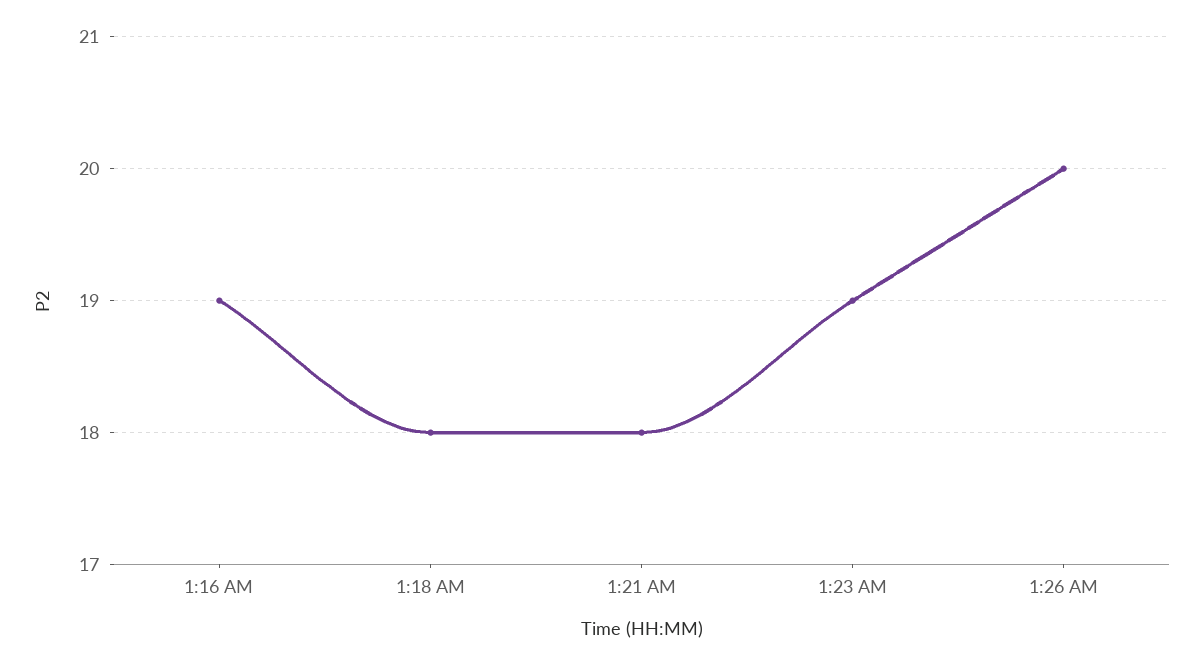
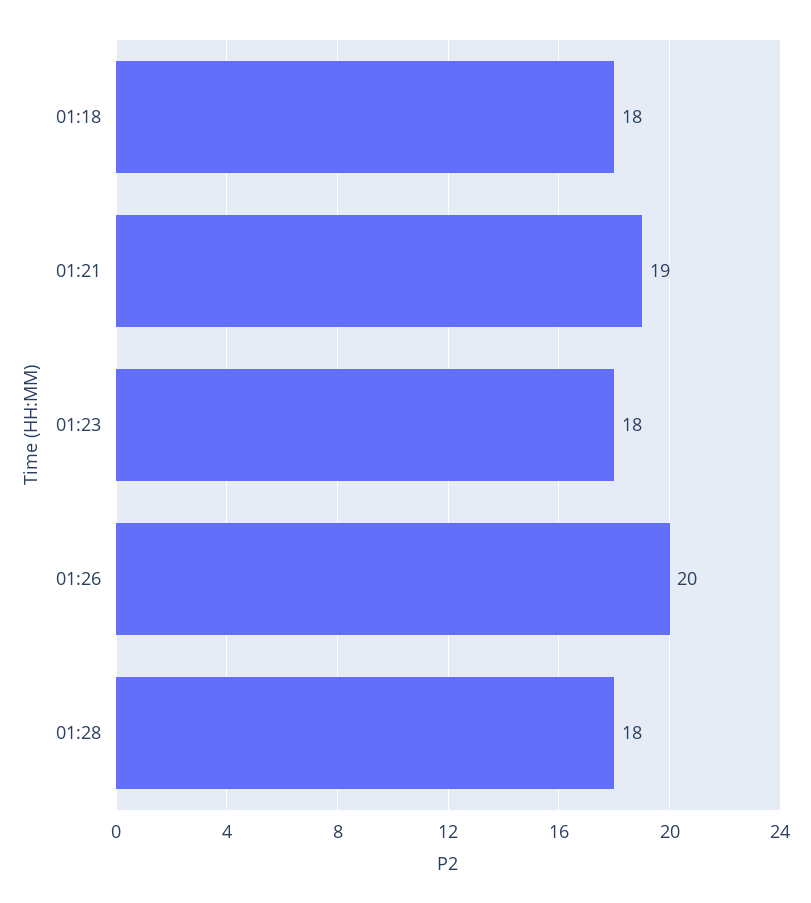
1:16 AM: 19 -> none
1:21 AM: 18 -> 19
1:23 AM: 19 -> 18
01:28: none -> 18

